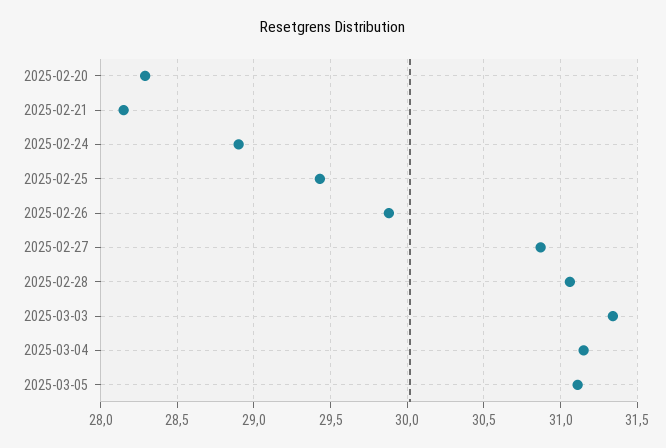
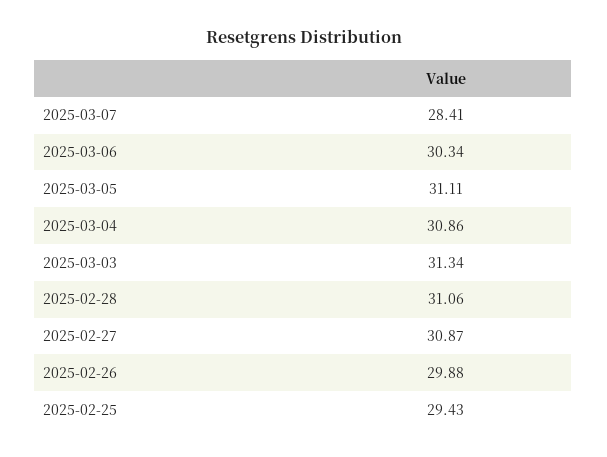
2025-02-20: 28.3 -> none
2025-02-21: 28.15 -> none
2025-02-24: 28.9 -> none
2025-03-04: 31.15 -> 30.86
2025-03-07: none -> 28.41
2025-03-06: none -> 30.34

